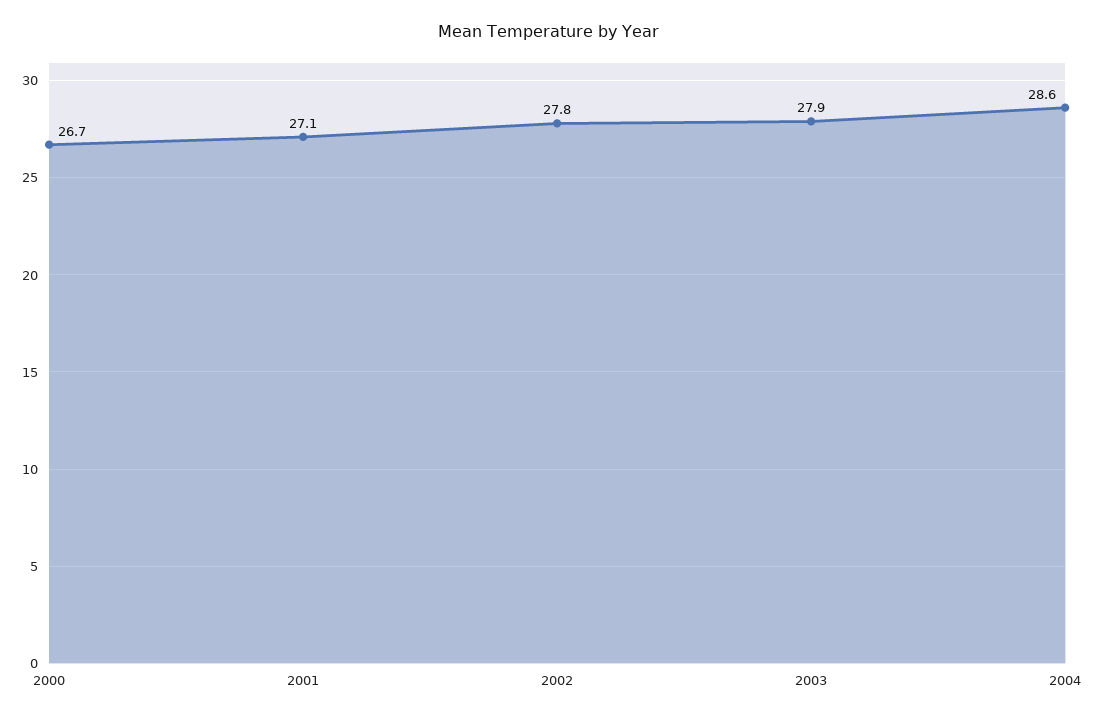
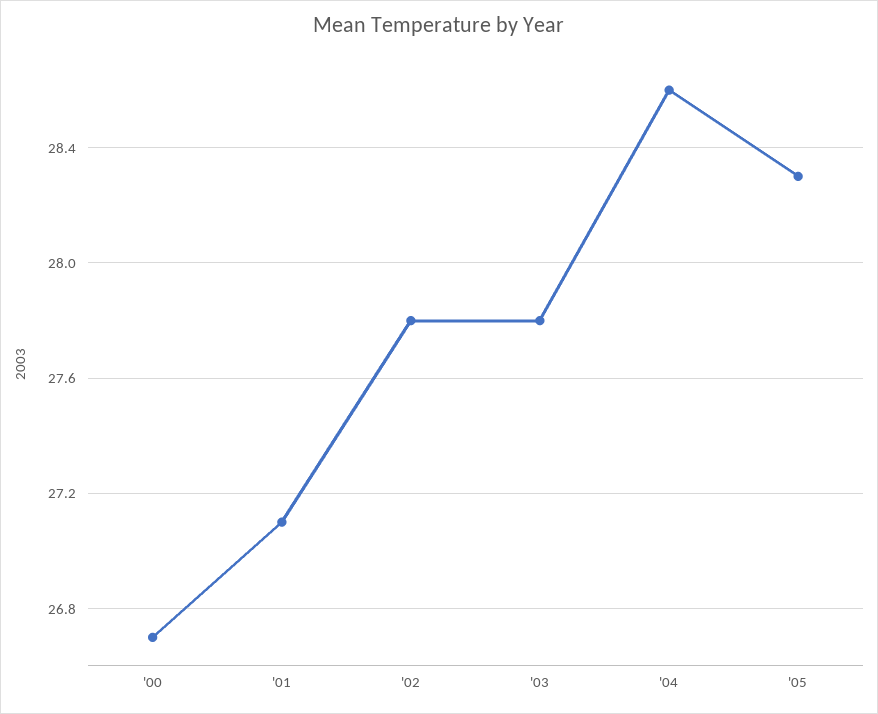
2003: 27.9 -> 27.8
'05: none -> 28.3

